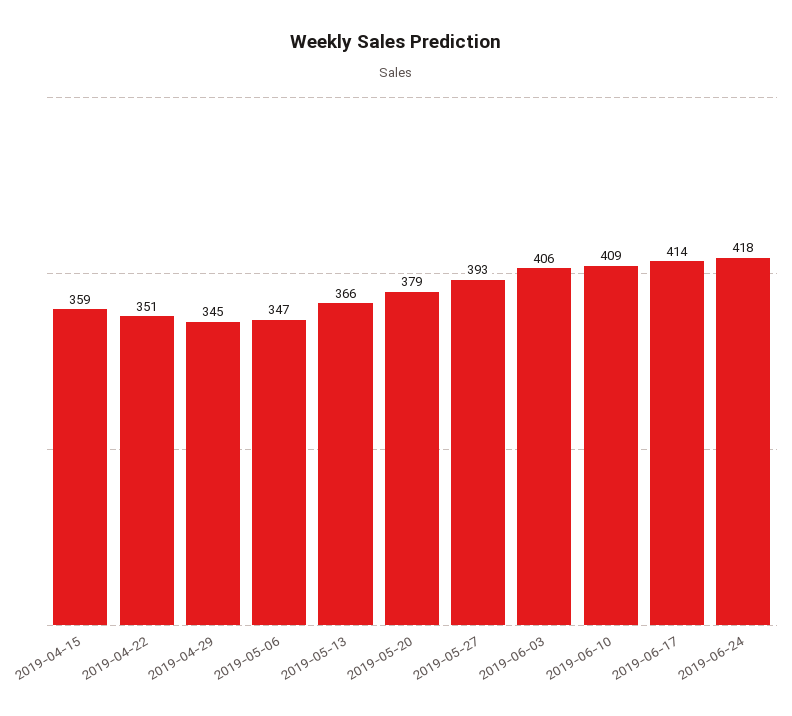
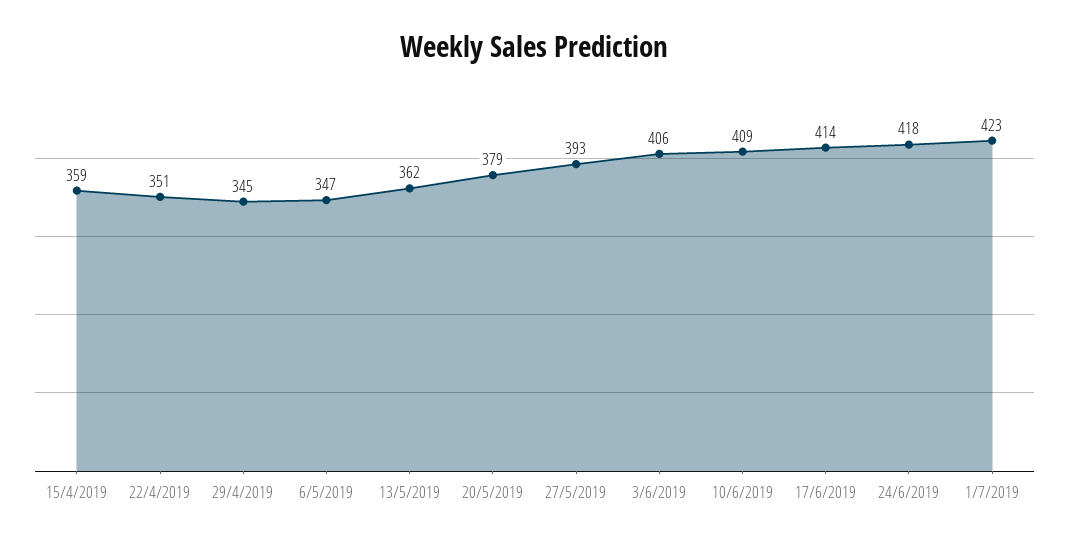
2019-05-13: 366 -> 362
1/7/2019: none -> 423

